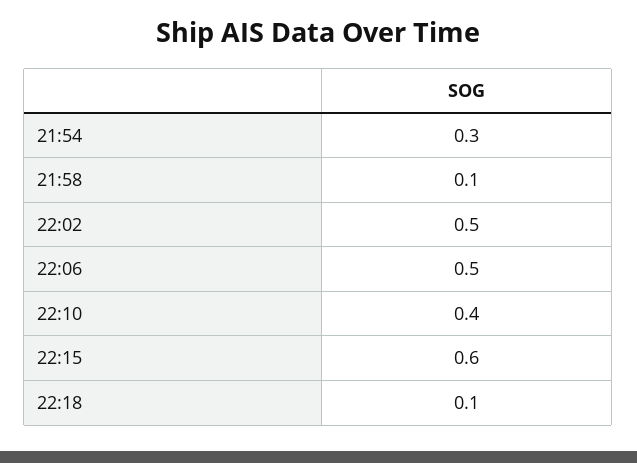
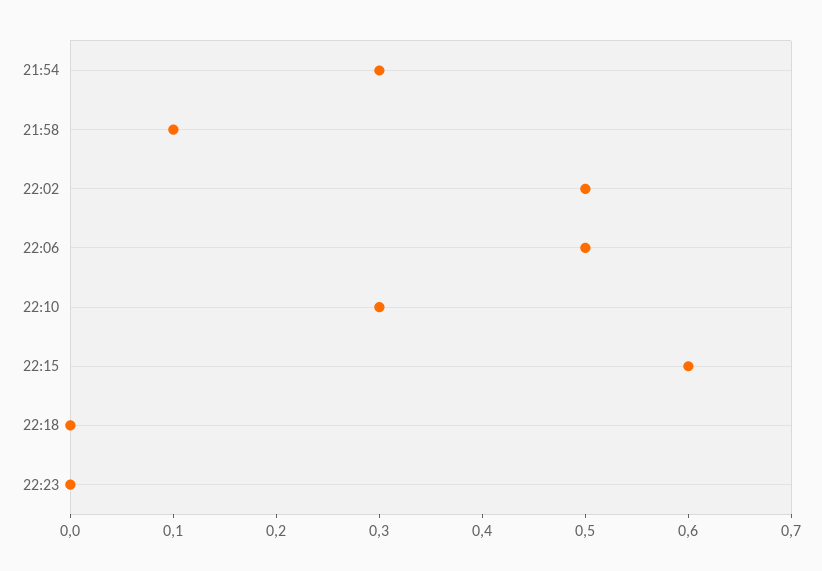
22:10: 0.4 -> 0.3
22:18: 0.1 -> 0
22:23: none -> 0

